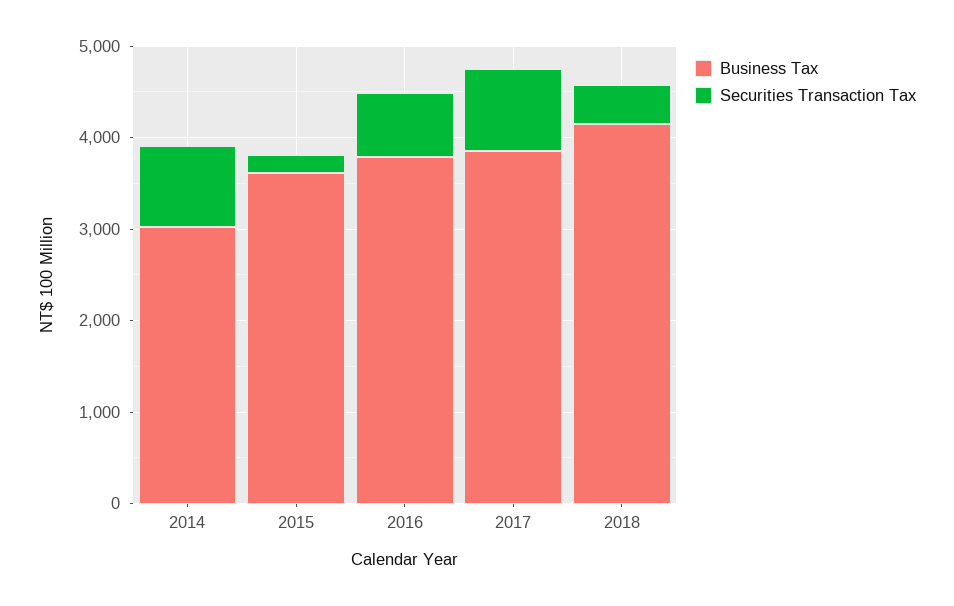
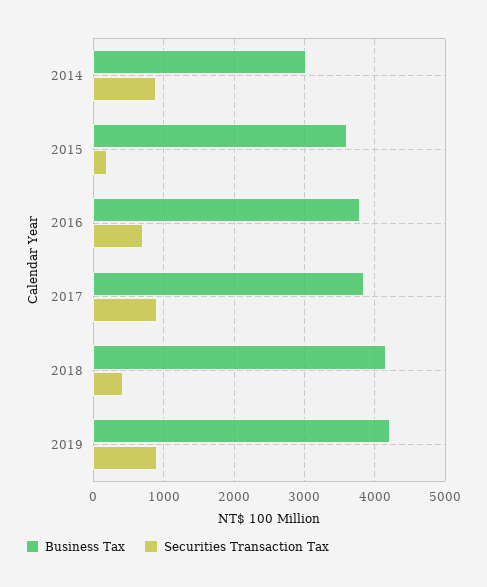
Business Tax, 2019: none -> 4200
Securities Transaction Tax, 2019: none -> 900

